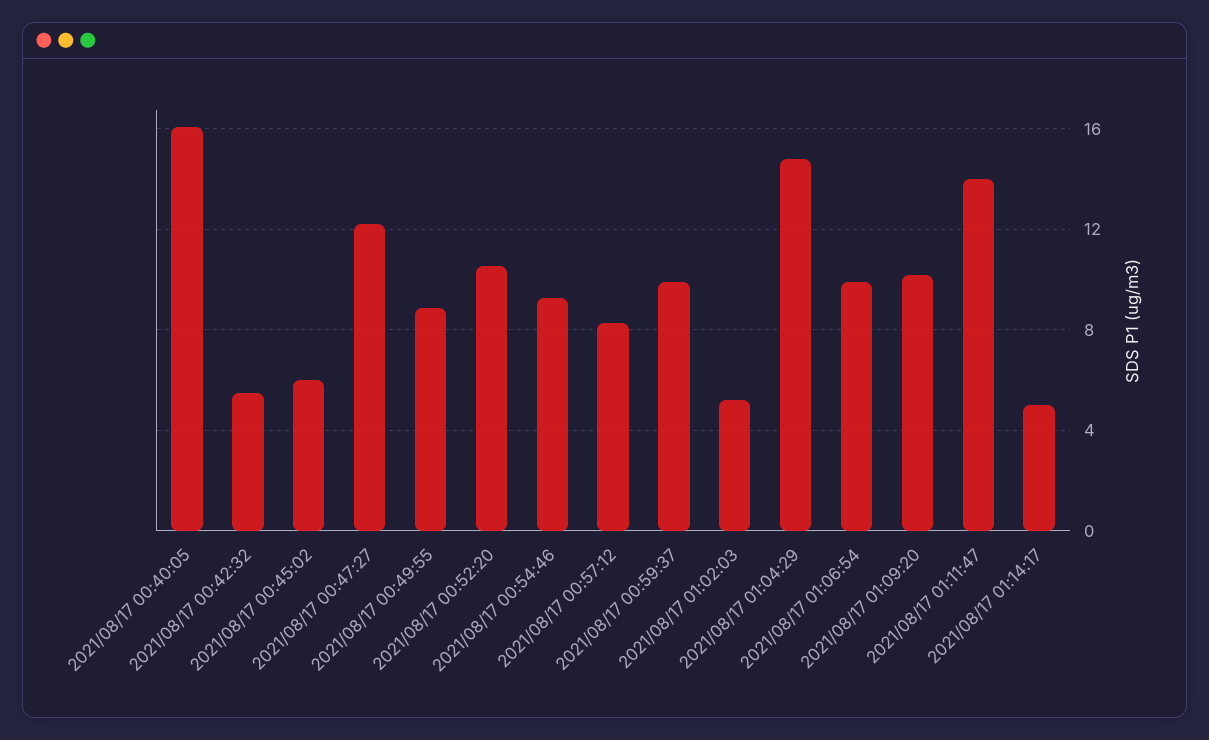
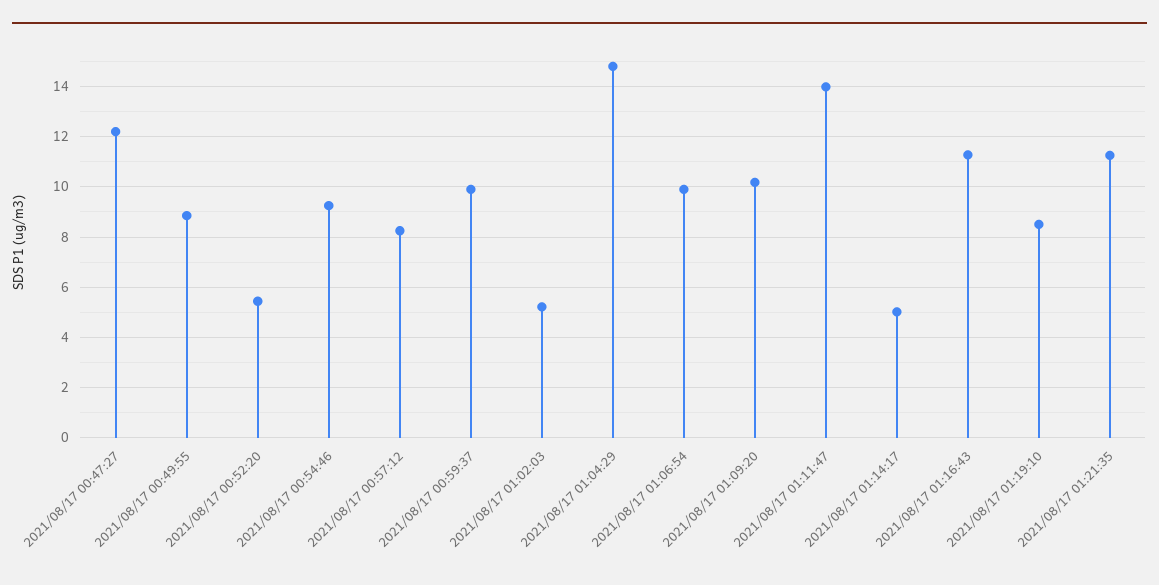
2021/08/17 00:40:05: 16 -> none
2021/08/17 00:42:32: 5.5 -> none
2021/08/17 00:45:02: 6 -> none
2021/08/17 00:52:20: 10.5 -> 5.5
2021/08/17 01:16:43: none -> 11.25
2021/08/17 01:19:10: none -> 8.5
2021/08/17 01:21:35: none -> 11.25

